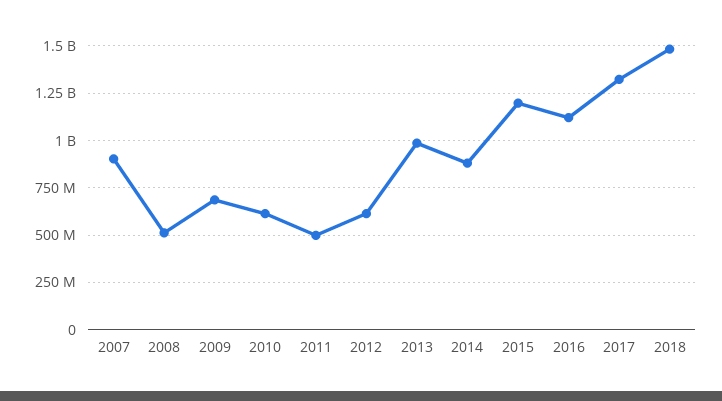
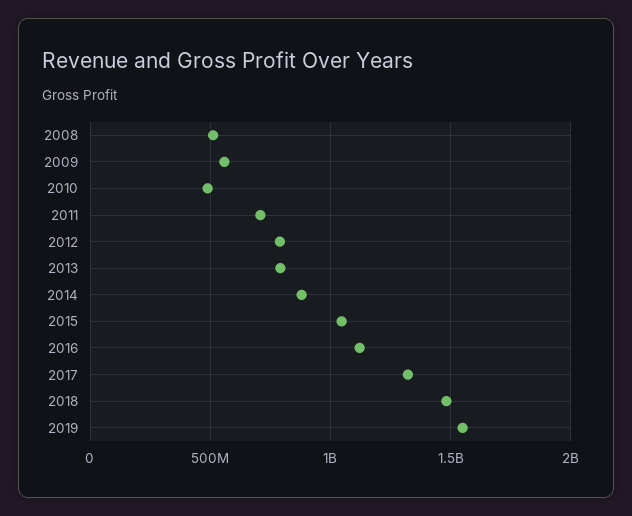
2007: 900000000 -> none
2009: 700000000 -> 550000000
2010: 600000000 -> 500000000
2011: 500000000 -> 700000000
2012: 600000000 -> 800000000
2013: 1000000000 -> 800000000
2015: 1200000000 -> 1050000000
2019: none -> 1550000000

